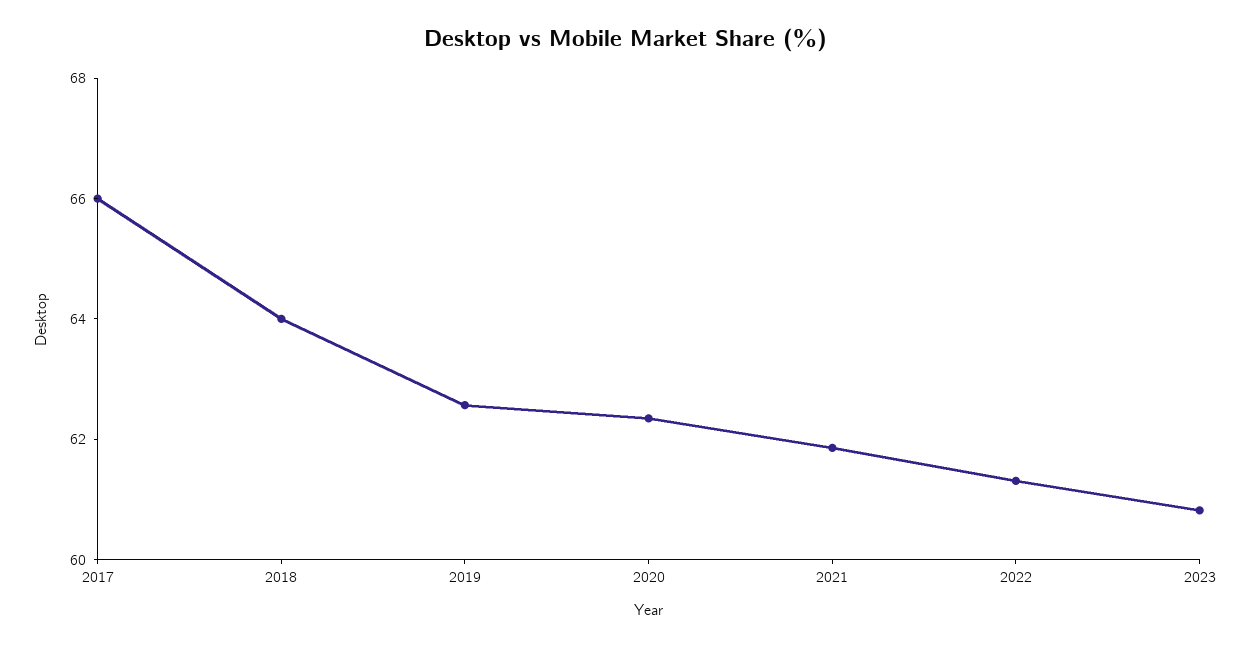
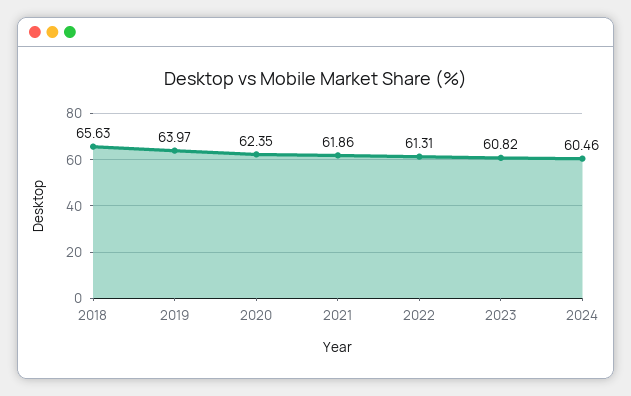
2017: 66 -> none
2018: 64 -> 65.63
2019: 62.5 -> 63.97
2024: none -> 60.46

